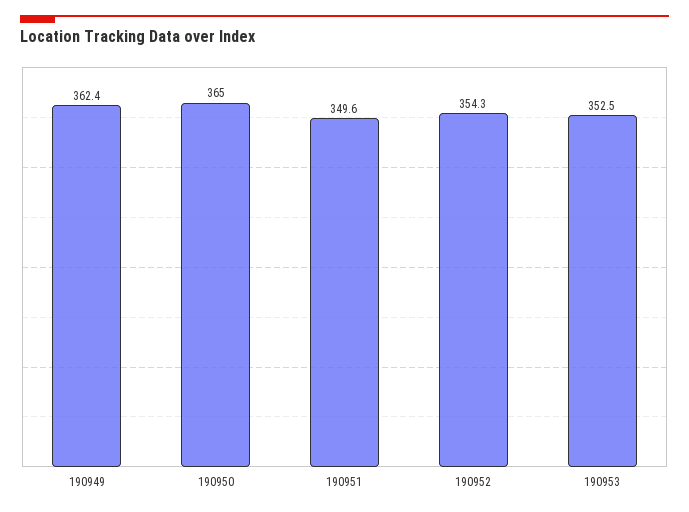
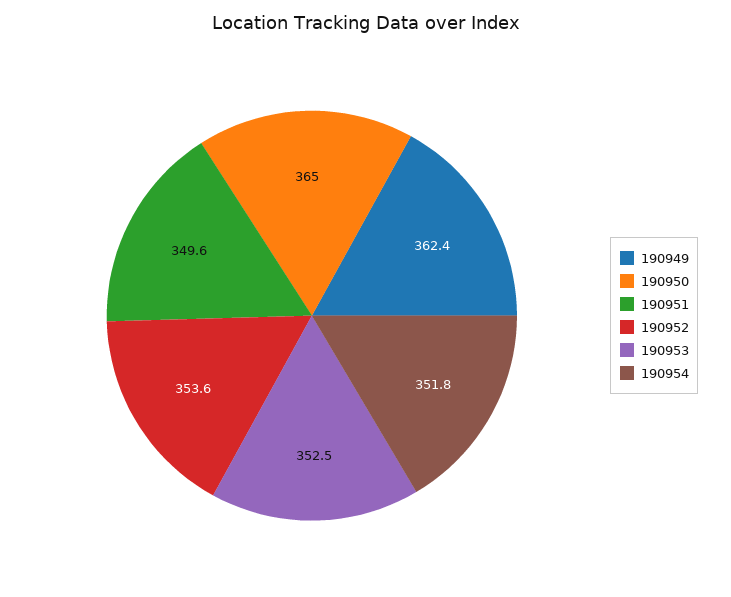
190952: 354.3 -> 353.6
190954: none -> 351.8

